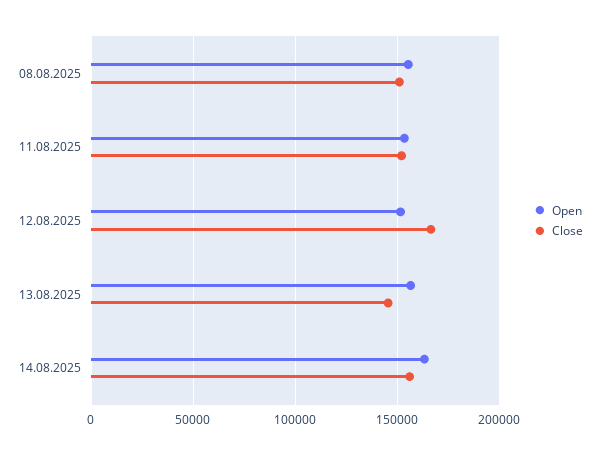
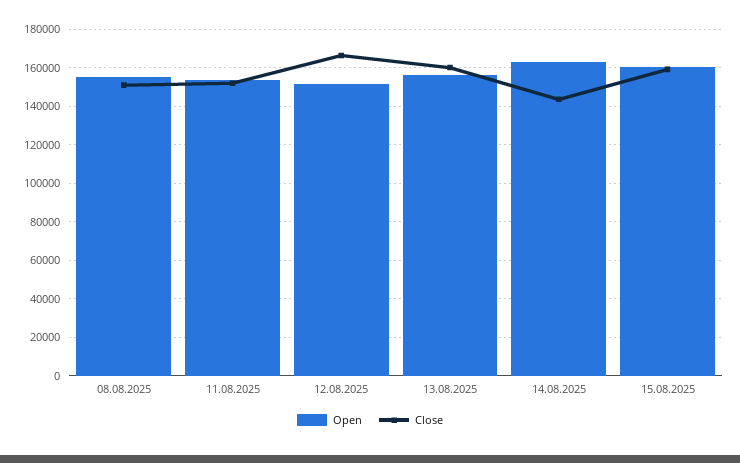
Close, 13.08.2025: 145000 -> 160000
Close, 14.08.2025: 155000 -> 145000
Open, 15.08.2025: none -> 160000
Close, 15.08.2025: none -> 160000

